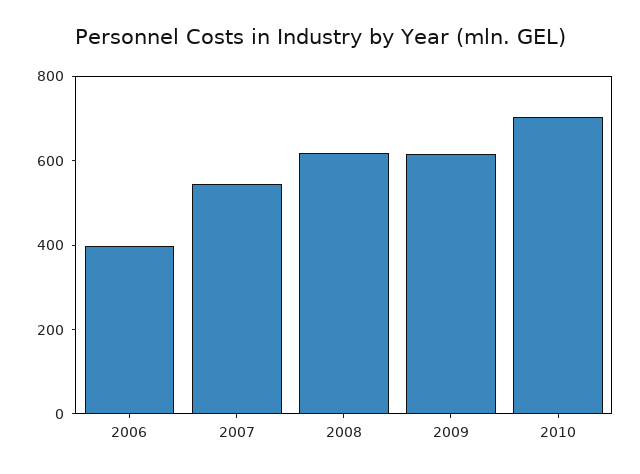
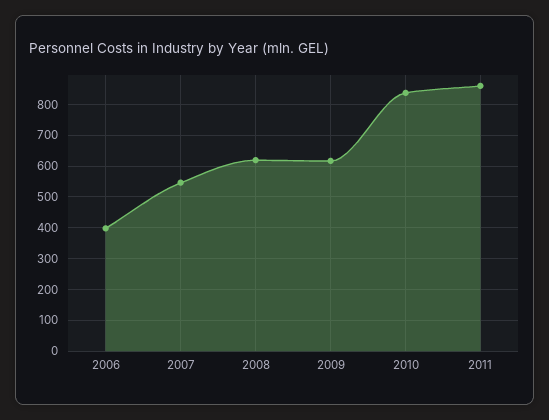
2010: 700 -> 840
2011: none -> 860

